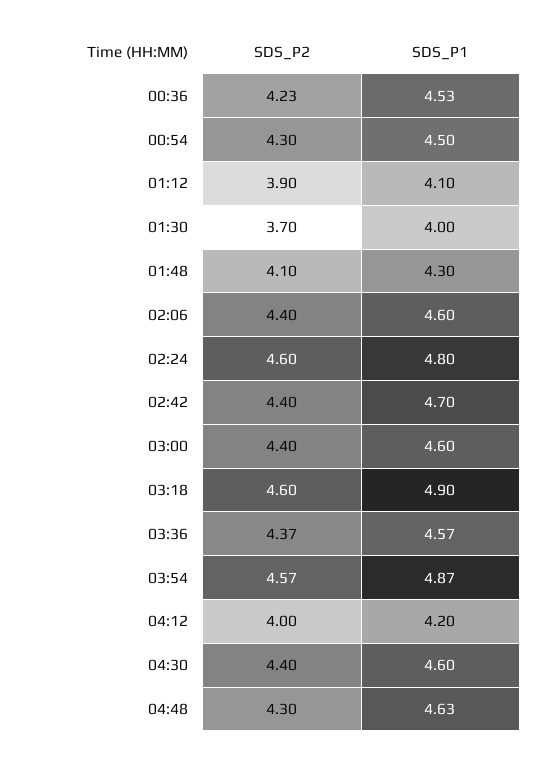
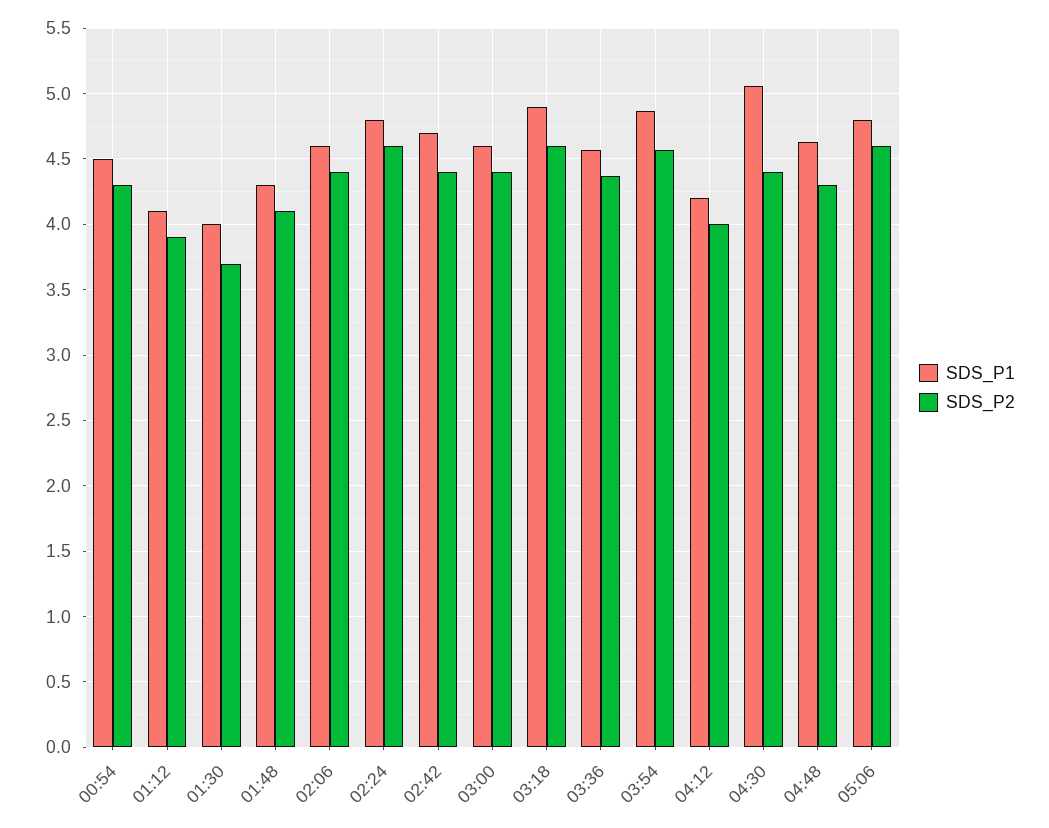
SDS_P2, 00:36: 4.23 -> none
SDS_P1, 00:36: 4.53 -> none
SDS_P1, 04:30: 4.6 -> 5.05
SDS_P1, 05:06: none -> 4.8
SDS_P2, 05:06: none -> 4.6

